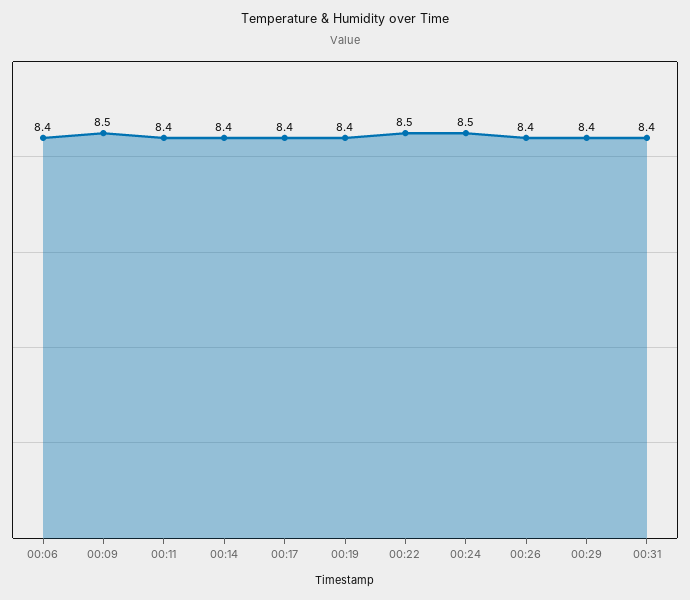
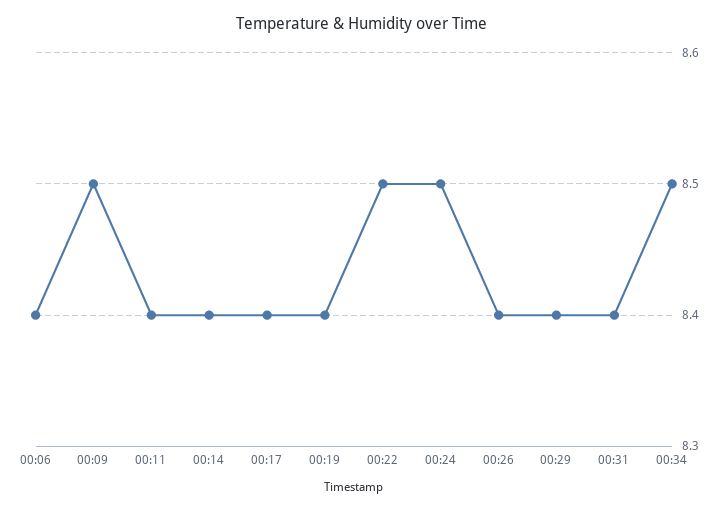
00:34: none -> 8.5

